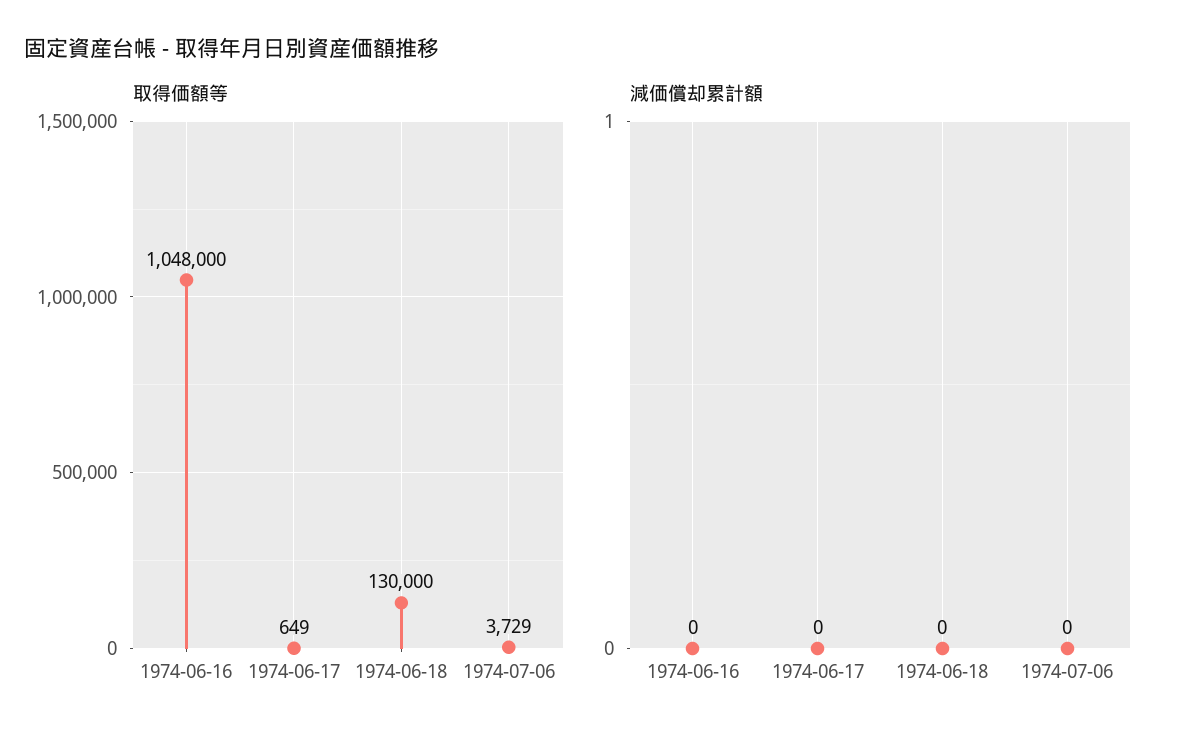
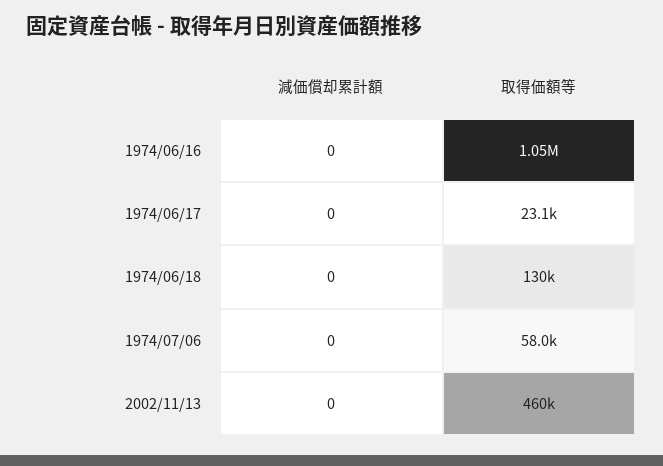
取得価額等, 1974-06-17: 649 -> 23100
取得価額等, 1974-07-06: 3729 -> 58000
減価償却累計額, 2002/11/13: none -> 0
取得価額等, 2002/11/13: none -> 460000

